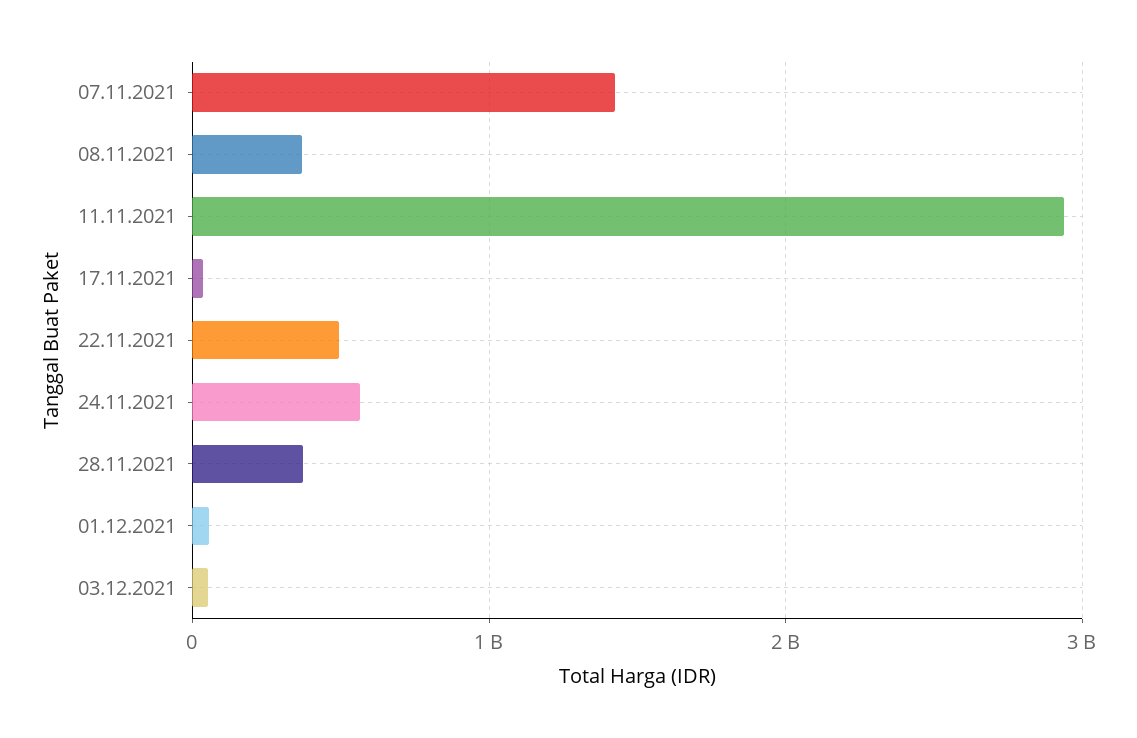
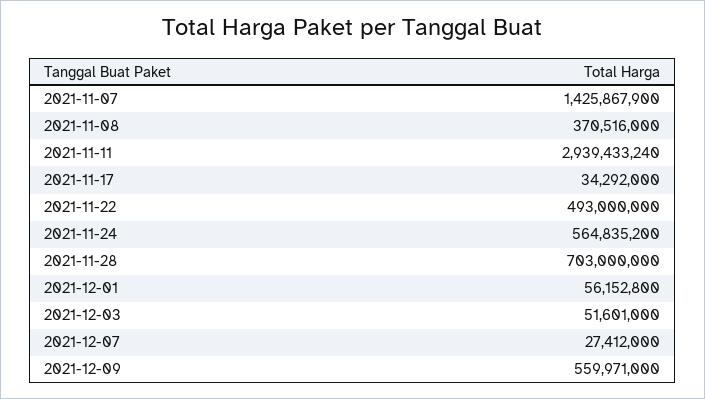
28.11.2021: 400000000 -> 703000000
2021-12-07: none -> 27412000
2021-12-09: none -> 559971000

